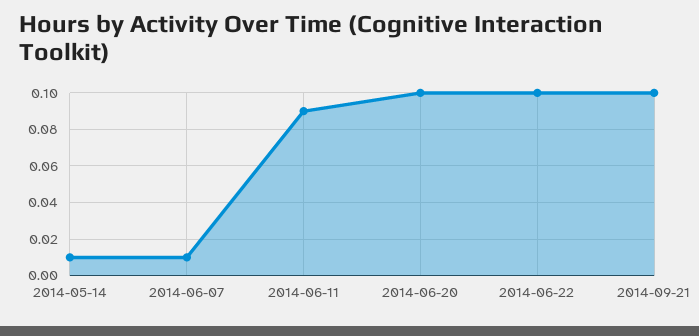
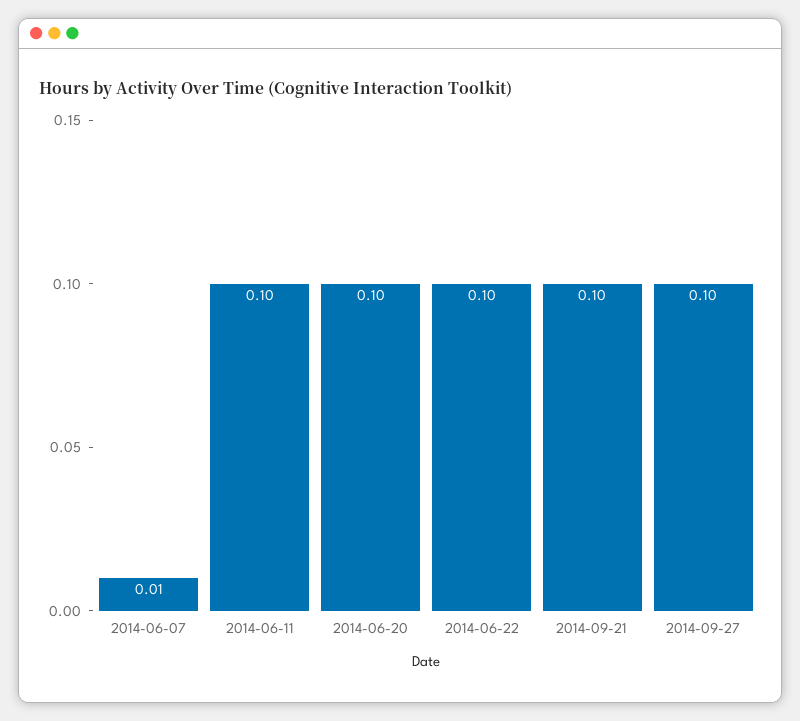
2014-05-14: 0.01 -> none
2014-06-11: 0.09 -> 0.1
2014-09-27: none -> 0.1

